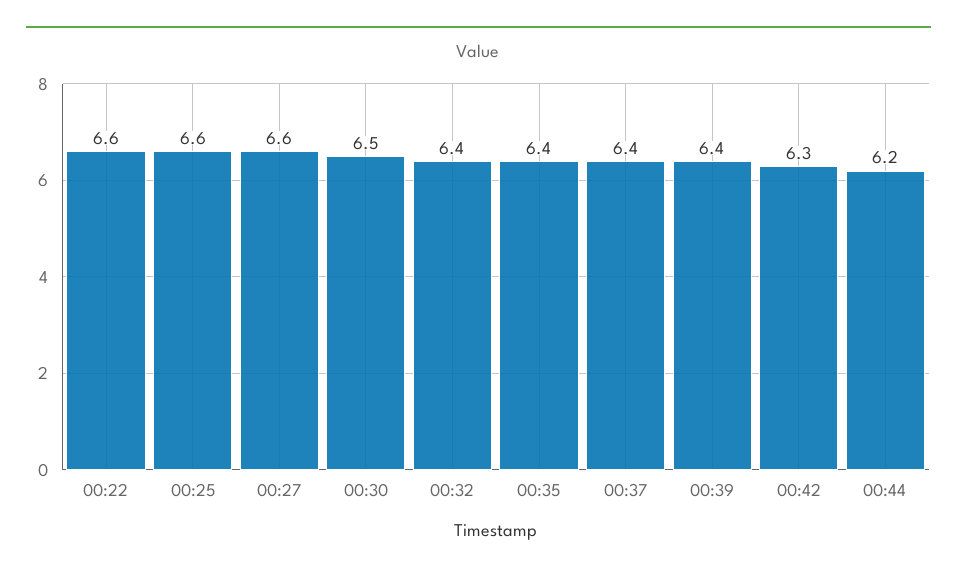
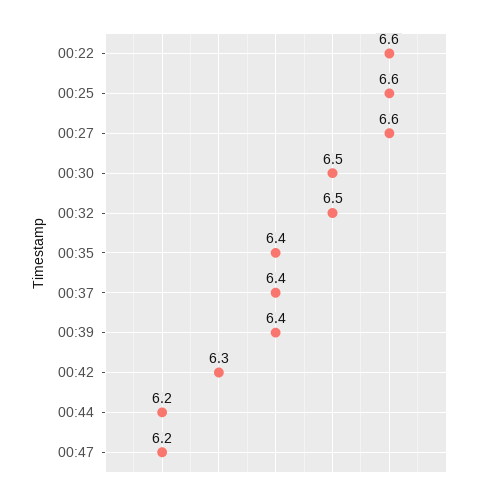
00:32: 6.4 -> 6.5
00:47: none -> 6.2

